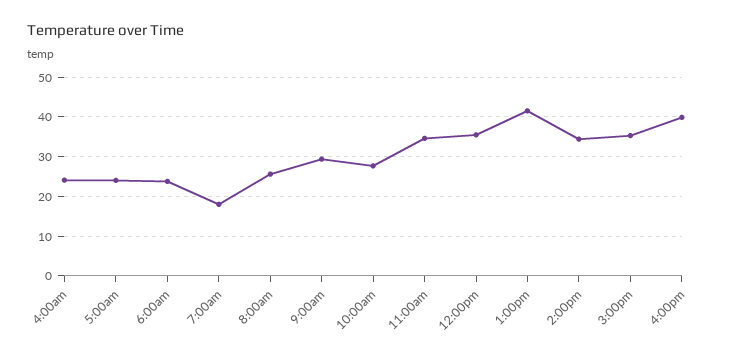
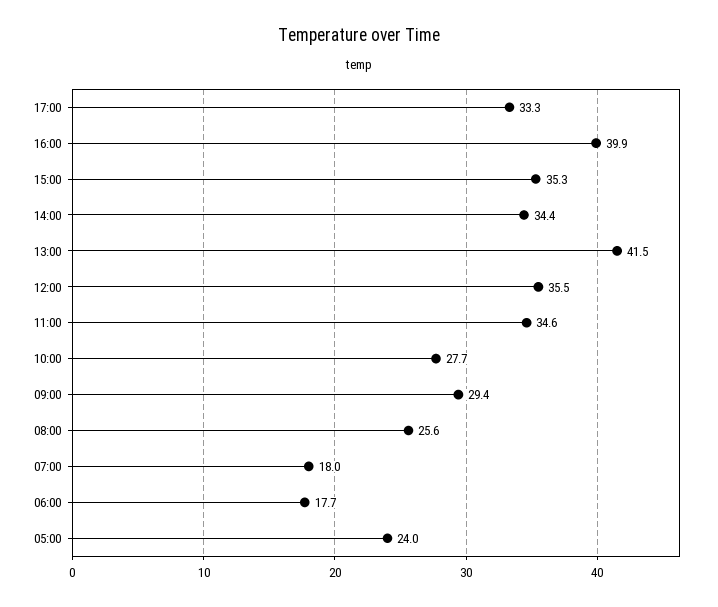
4:00am: 24 -> none
6:00am: 24 -> 17.7
17:00: none -> 33.3

